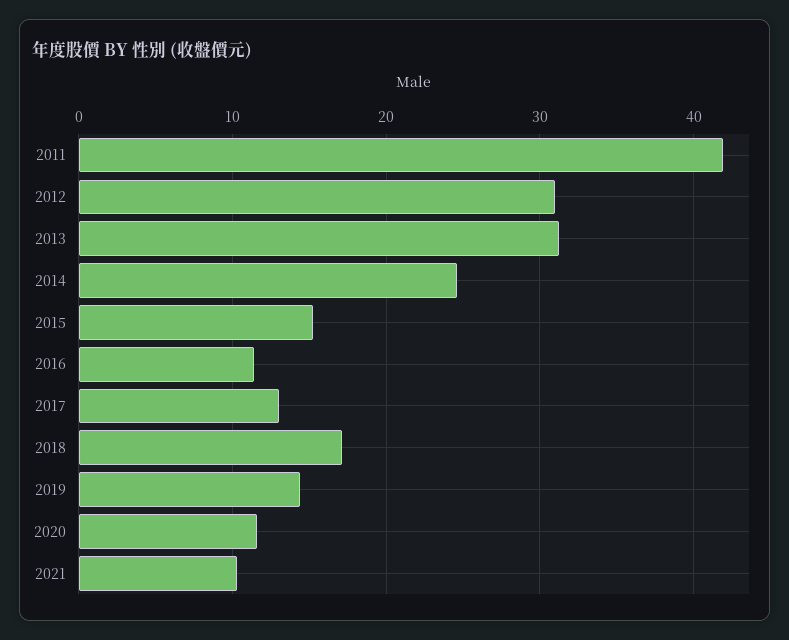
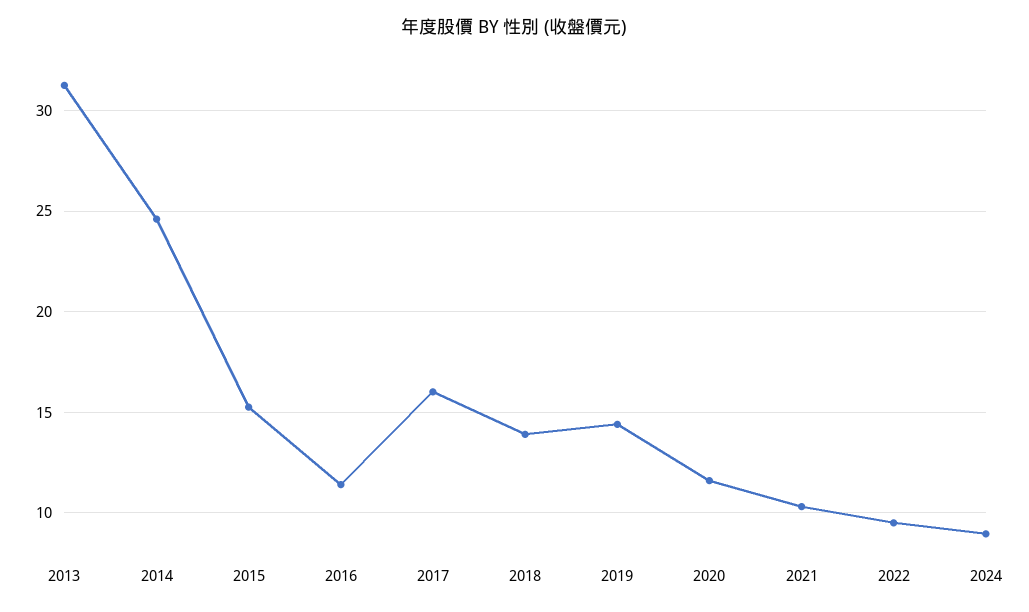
2011: 42 -> none
2012: 31 -> none
2017: 13 -> 16
2018: 17 -> 14
2022: none -> 9.5
2024: none -> 9

